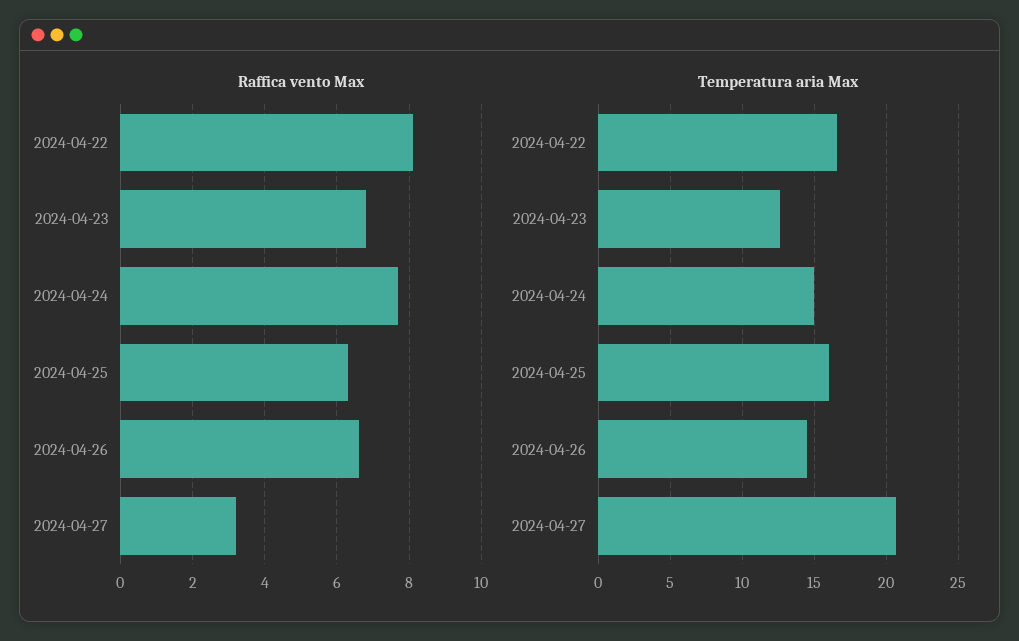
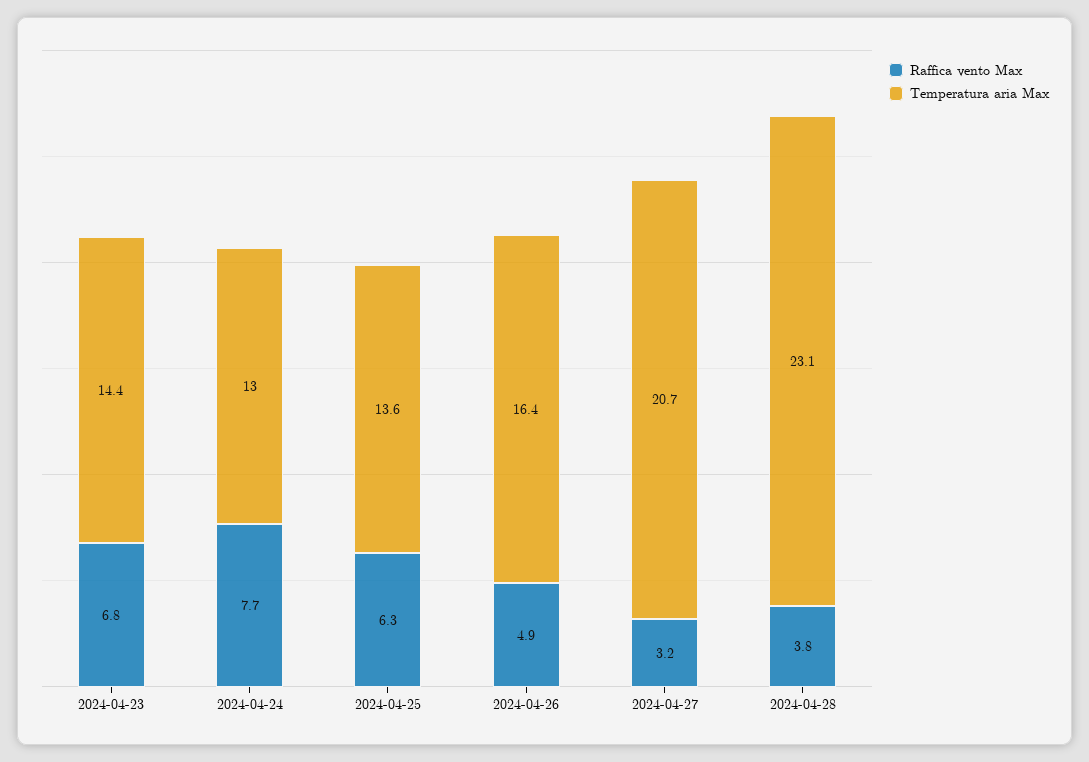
Raffica vento Max, 2024-04-22: 8 -> none
Raffica vento Max, 2024-04-26: 6.5 -> 4.9
Temperatura aria Max, 2024-04-22: 16.5 -> none
Temperatura aria Max, 2024-04-23: 12.5 -> 14.4
Temperatura aria Max, 2024-04-24: 15 -> 13
Temperatura aria Max, 2024-04-25: 16 -> 13.6
Temperatura aria Max, 2024-04-26: 14.5 -> 16.4
Raffica vento Max, 2024-04-28: none -> 3.8
Temperatura aria Max, 2024-04-28: none -> 23.1

